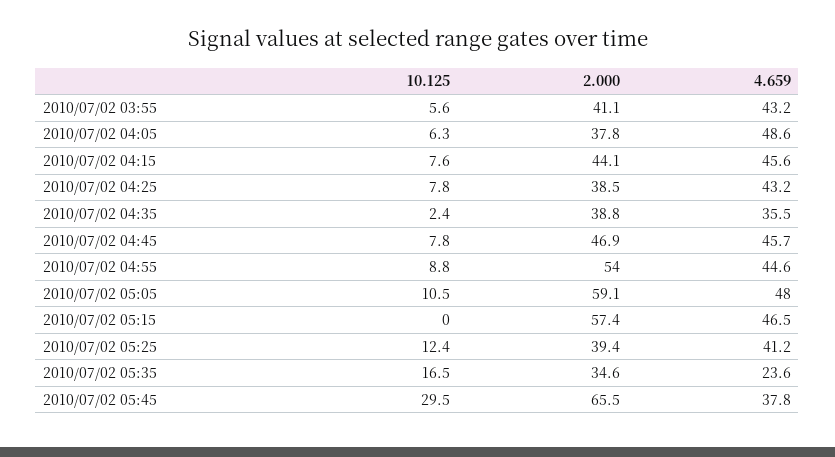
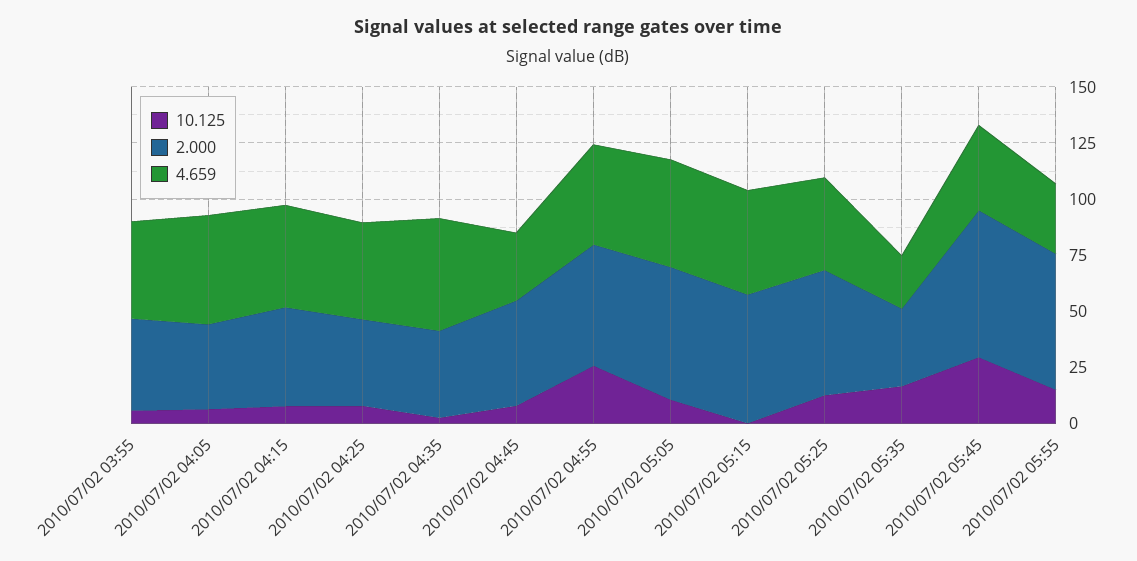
4.659, 2010/07/02 04:35: 35.5 -> 50
4.659, 2010/07/02 04:45: 45.7 -> 30
10.125, 2010/07/02 04:55: 8.8 -> 25
2.000, 2010/07/02 05:25: 39.4 -> 55
10.125, 2010/07/02 05:55: none -> 15
2.000, 2010/07/02 05:55: none -> 60
4.659, 2010/07/02 05:55: none -> 30

